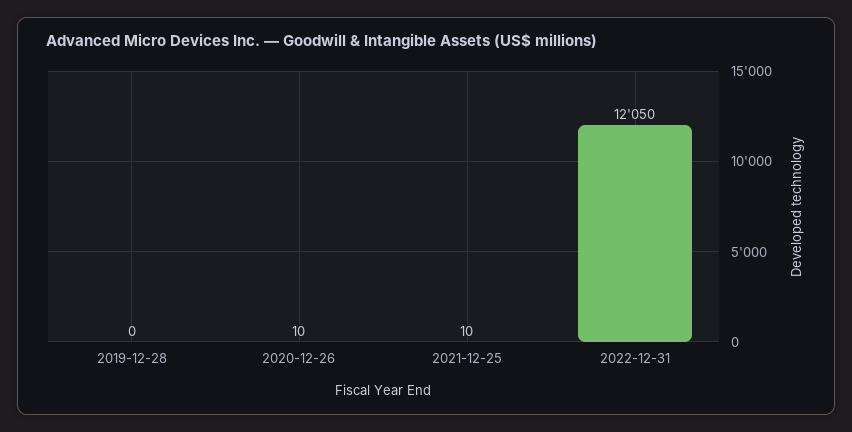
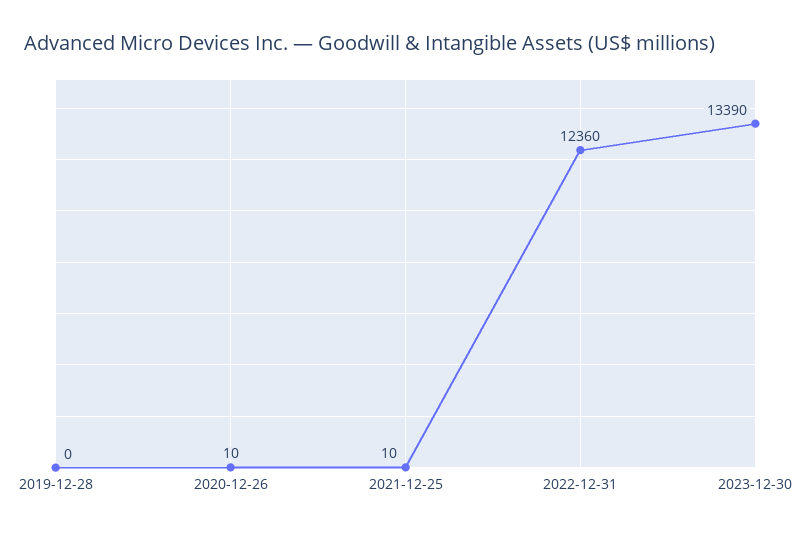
2022-12-31: 12050 -> 12360
2023-12-30: none -> 13390

